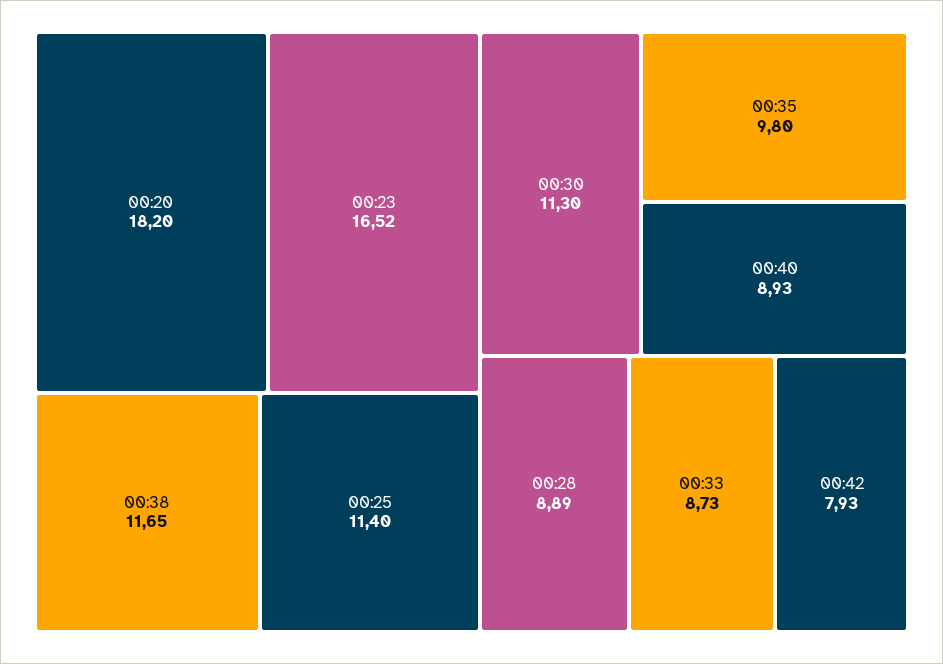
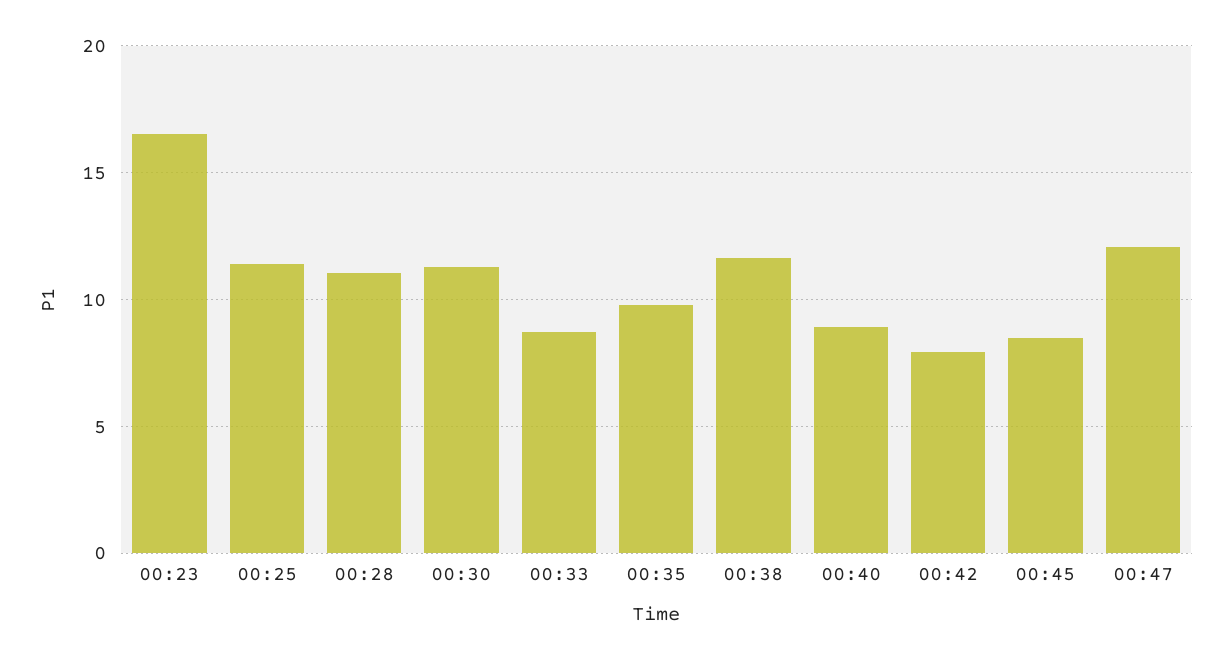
00:20: 18.2 -> none
00:28: 8.89 -> 11
00:45: none -> 8.5
00:47: none -> 12

